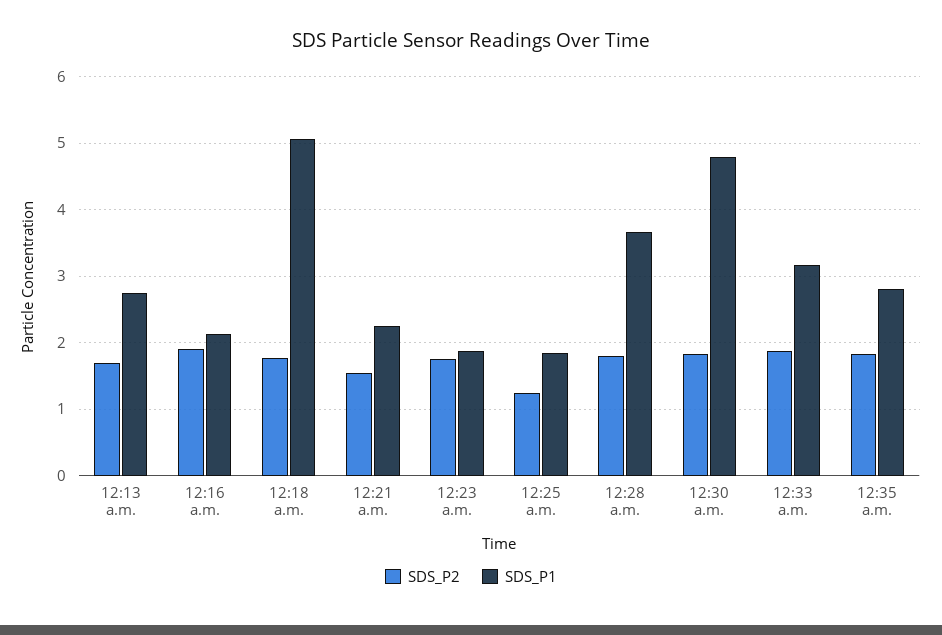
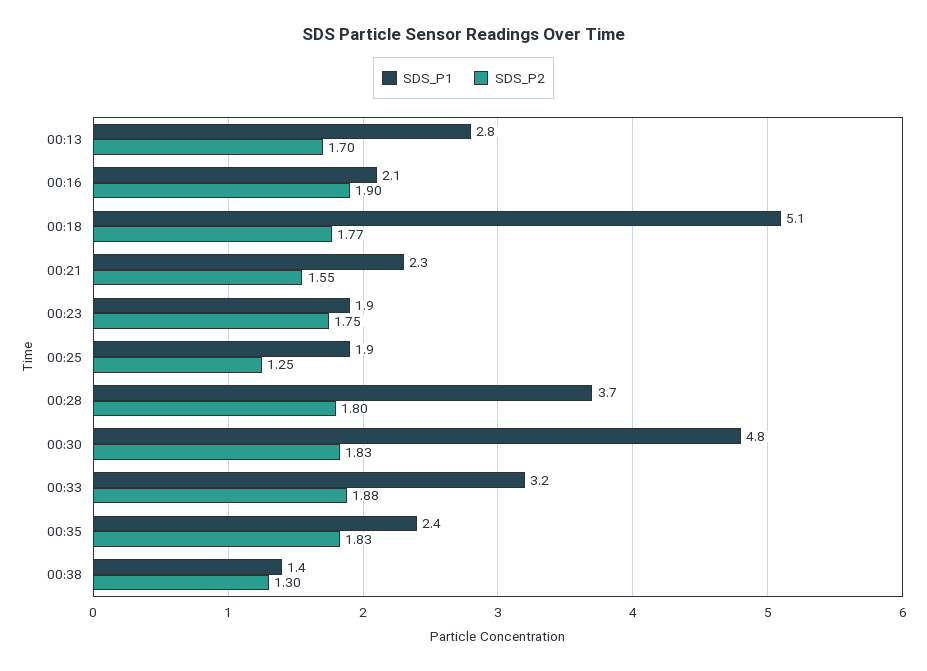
SDS_P1, 12:35 a.m.: 2.8 -> 2.4
SDS_P1, 00:38: none -> 1.4
SDS_P2, 00:38: none -> 1.3

